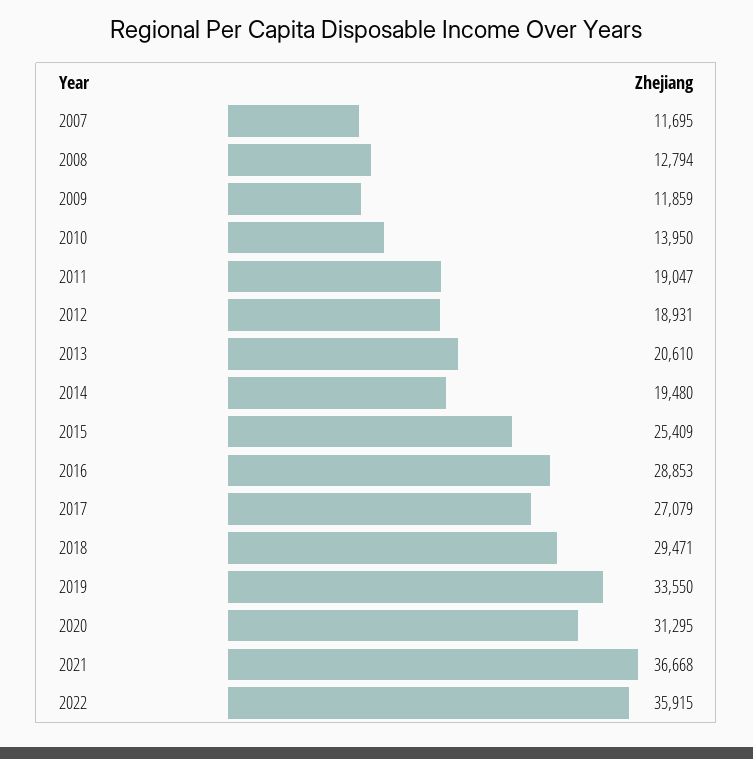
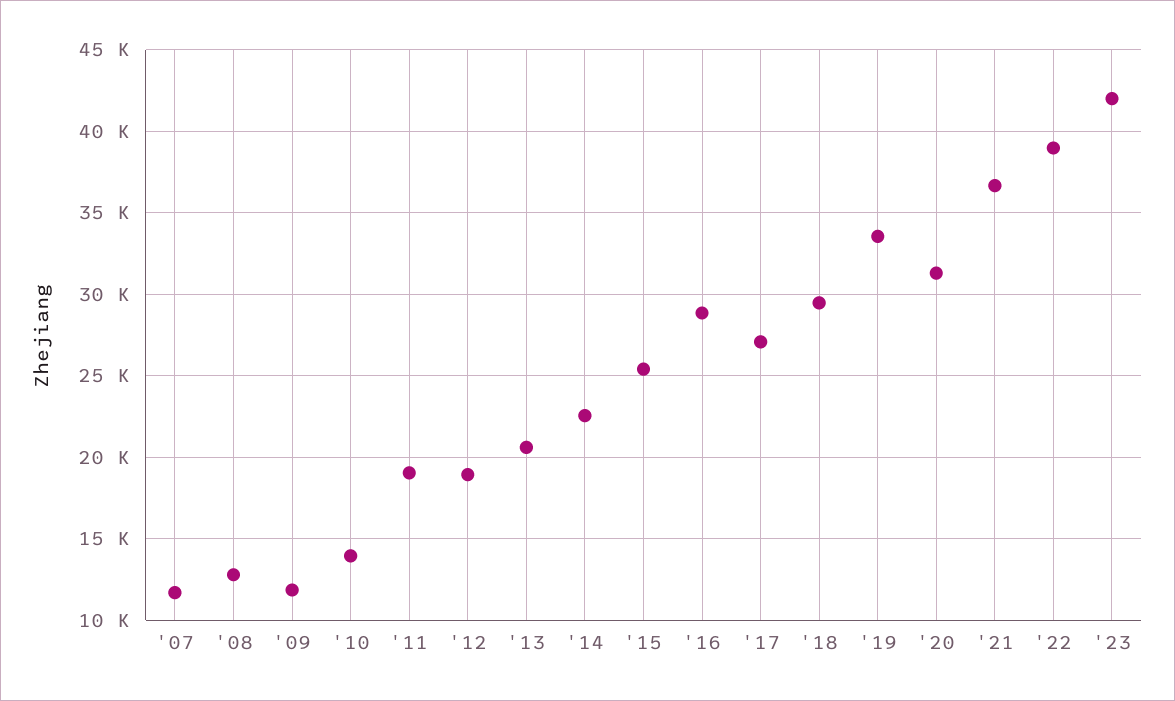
2014: 19480 -> 22500
2022: 35915 -> 39000
'23: none -> 42000

